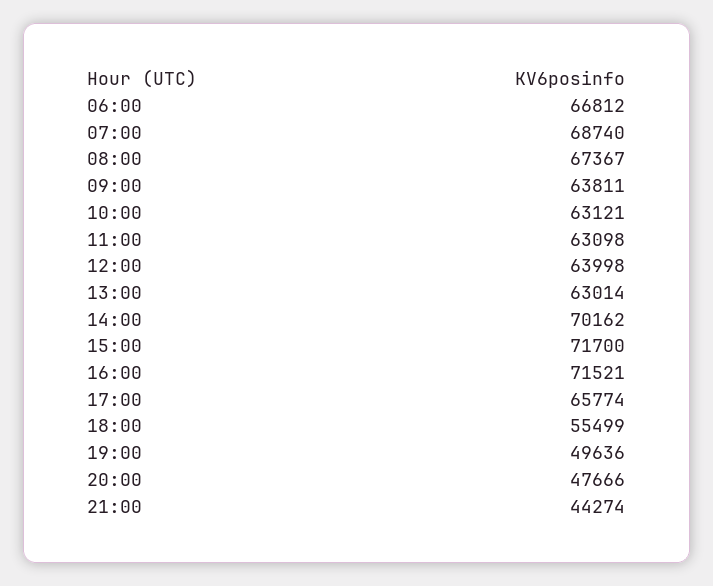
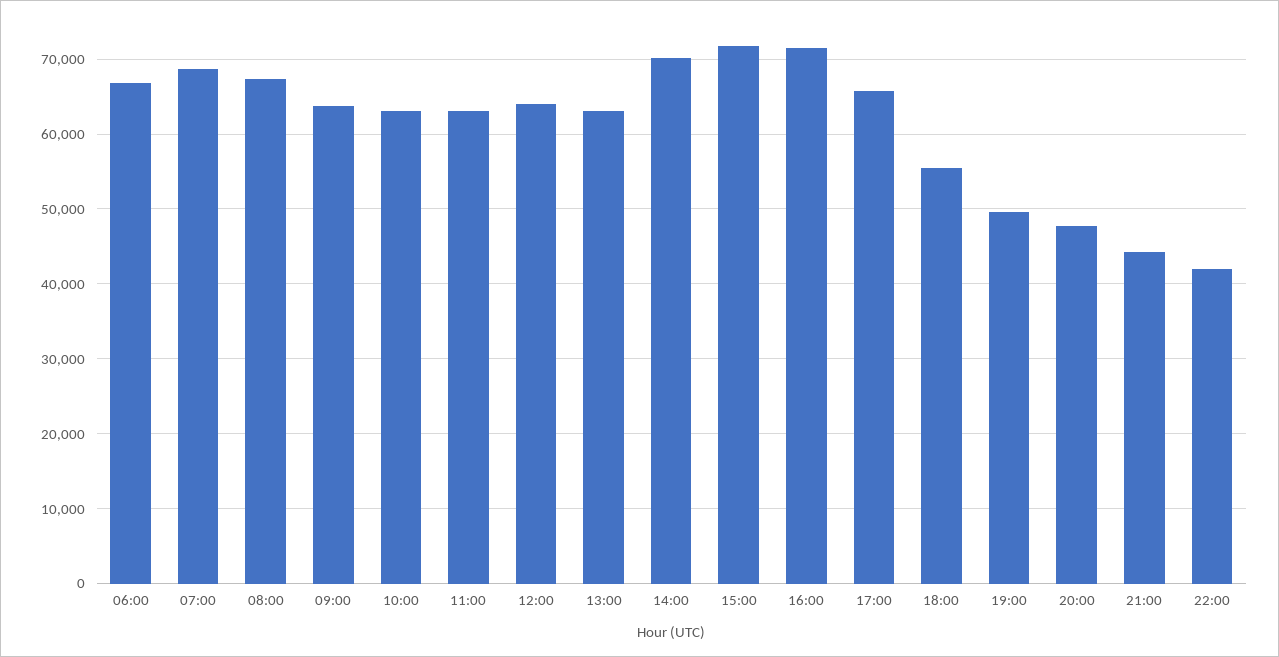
22:00: none -> 42000

